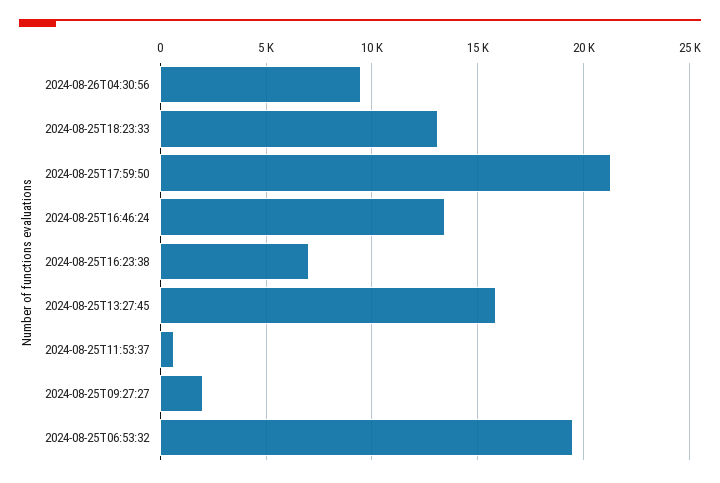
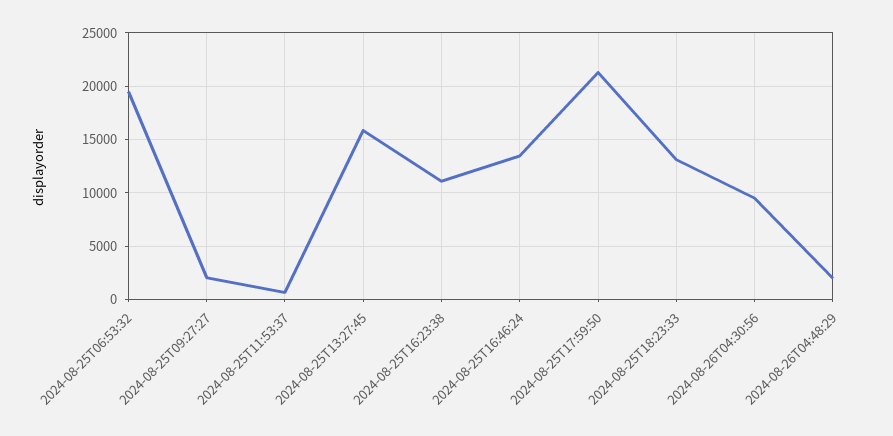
2024-08-25T16:23:38: 7000 -> 11000
2024-08-26T04:48:29: none -> 2000

